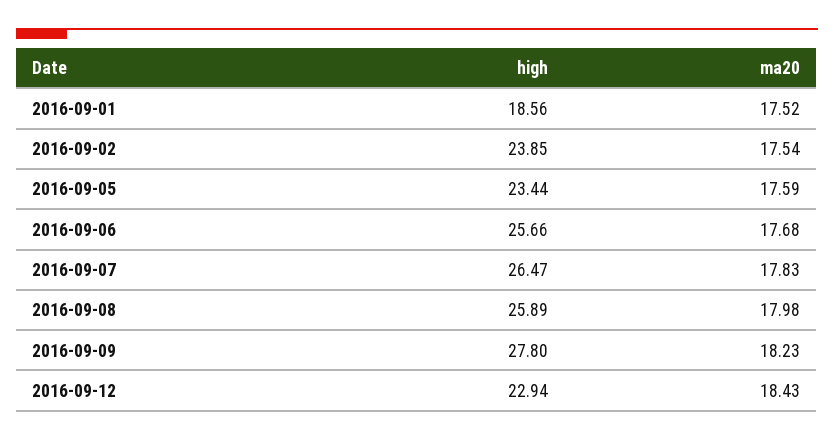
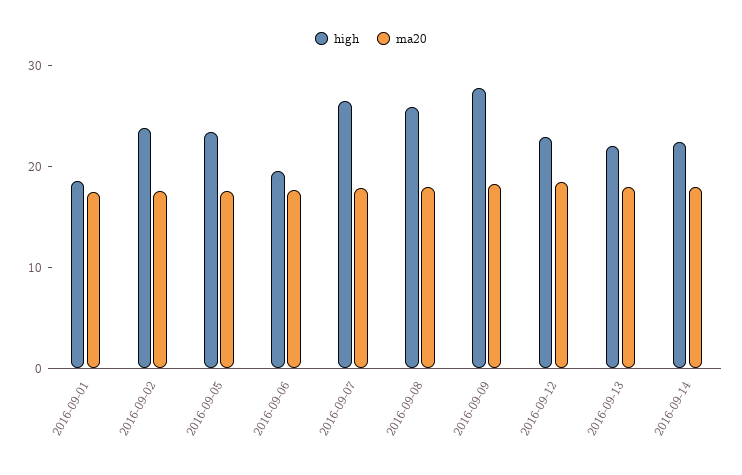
high, 2016-09-06: 25.66 -> 20
high, 2016-09-13: none -> 22
ma20, 2016-09-13: none -> 18
high, 2016-09-14: none -> 22
ma20, 2016-09-14: none -> 18

